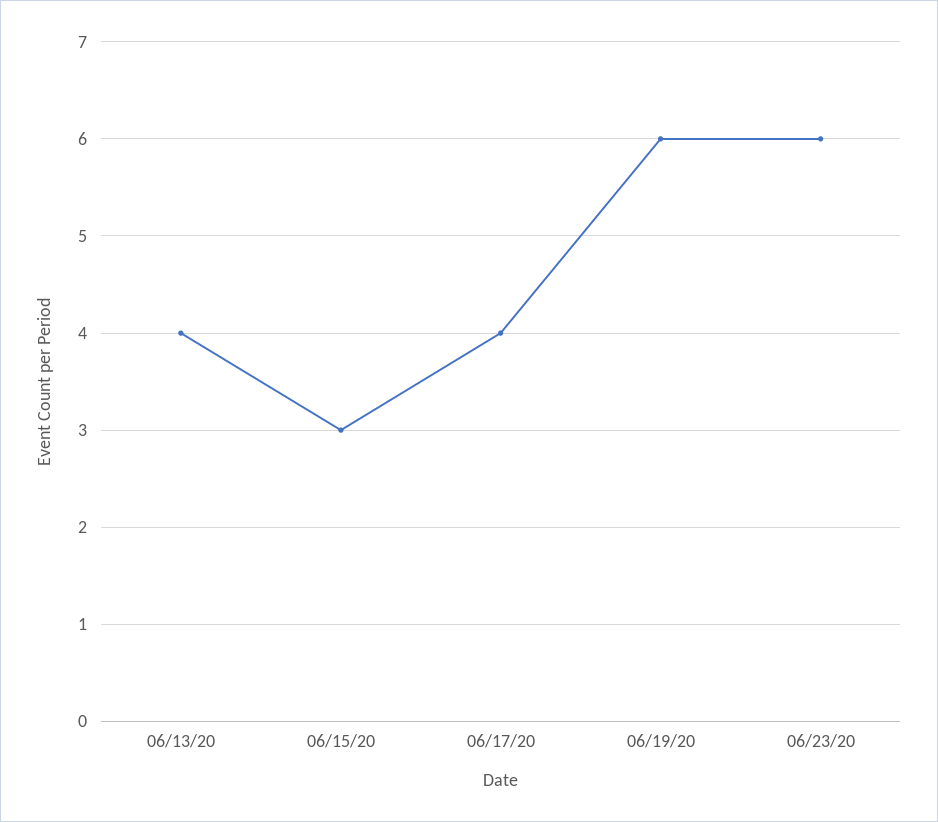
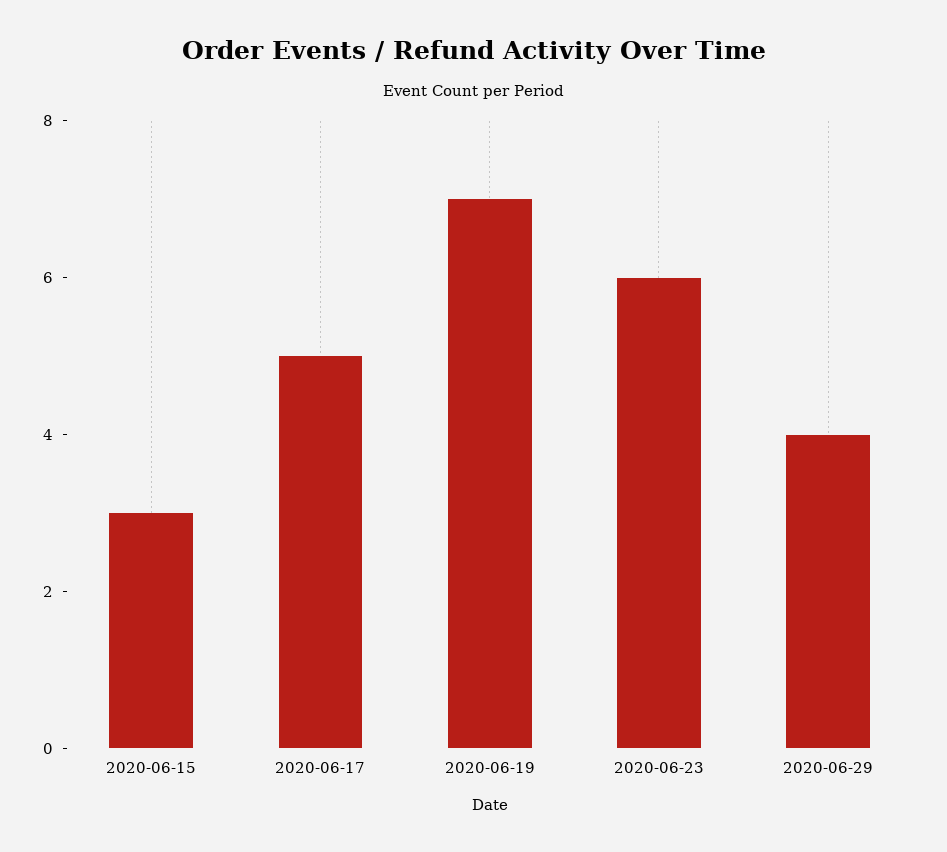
06/13/20: 4 -> none
06/17/20: 4 -> 5
06/19/20: 6 -> 7
2020-06-29: none -> 4

